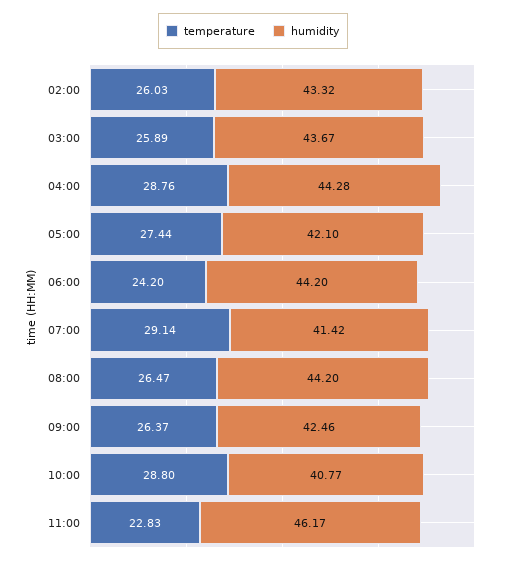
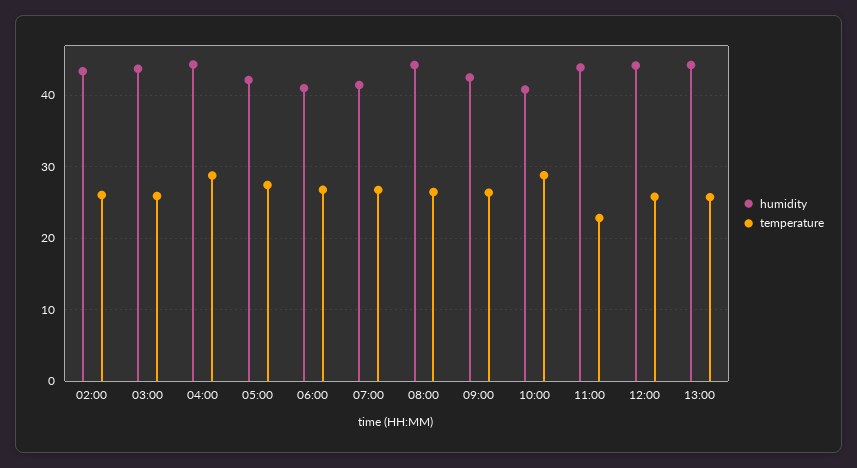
temperature, 06:00: 24.2 -> 27
humidity, 06:00: 44.2 -> 41
temperature, 07:00: 29.14 -> 27
humidity, 11:00: 46.17 -> 44
humidity, 12:00: none -> 44
temperature, 12:00: none -> 26
humidity, 13:00: none -> 44
temperature, 13:00: none -> 26

